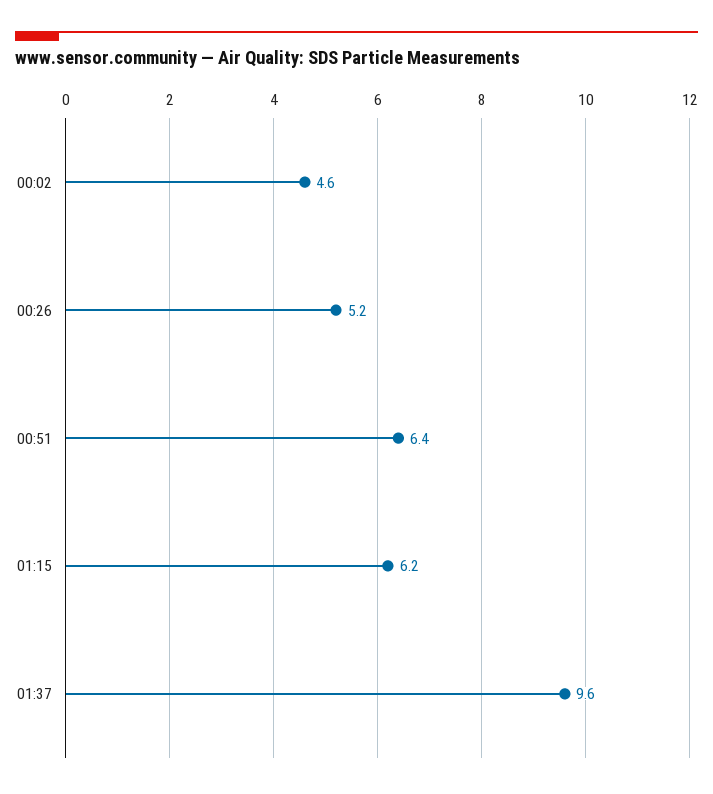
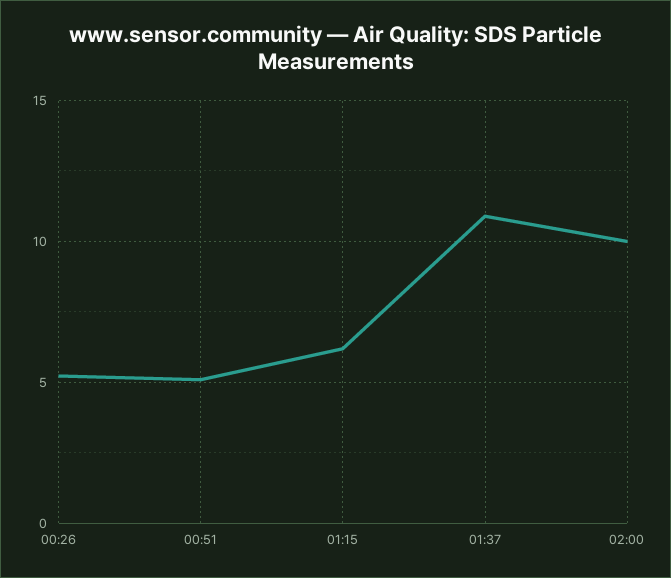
00:02: 4.6 -> none
00:51: 6.4 -> 5
01:37: 9.6 -> 11
02:00: none -> 10

